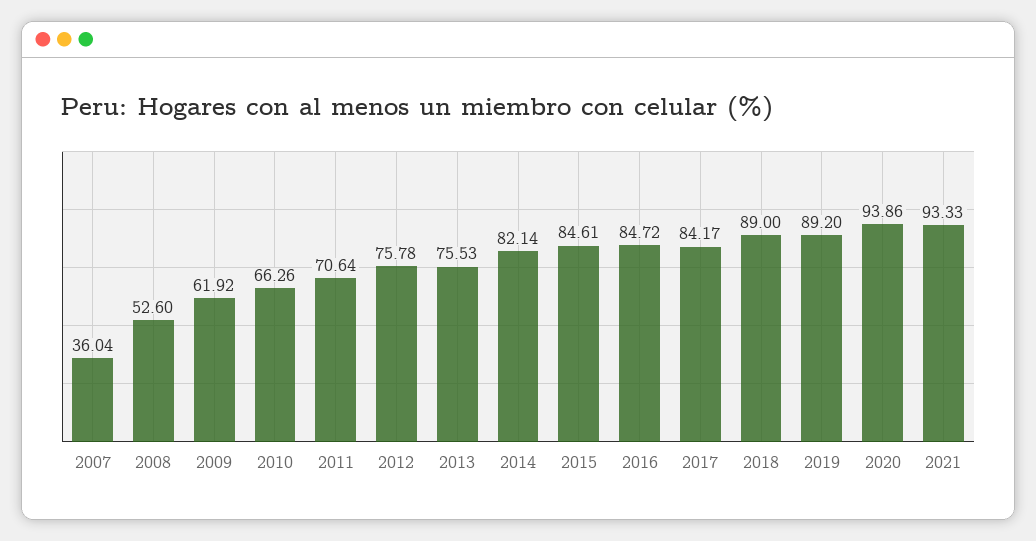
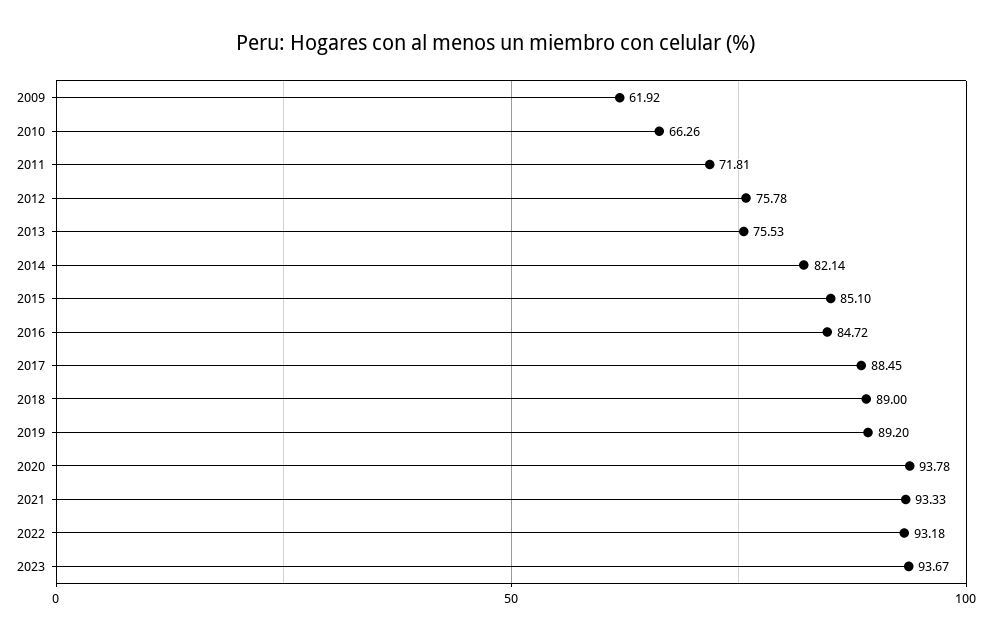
2007: 36.04 -> none
2008: 52.6 -> none
2011: 70.64 -> 71.81
2015: 84.61 -> 85.1
2017: 84.17 -> 88.45
2020: 93.86 -> 93.78
2022: none -> 93.18
2023: none -> 93.67

